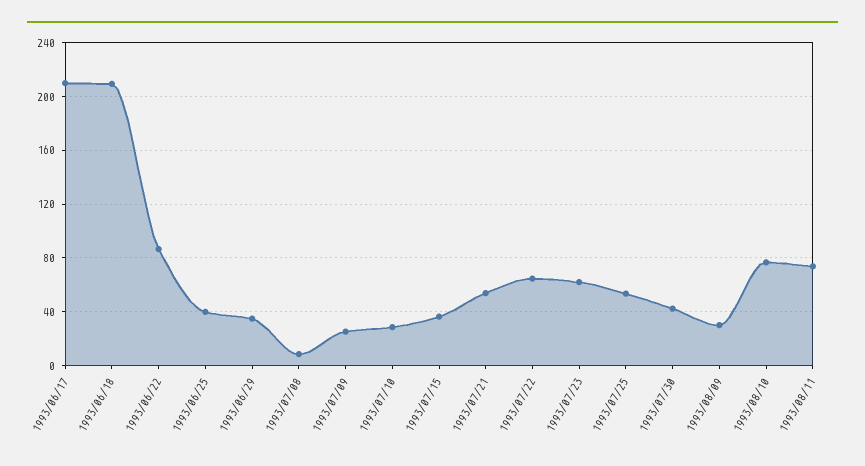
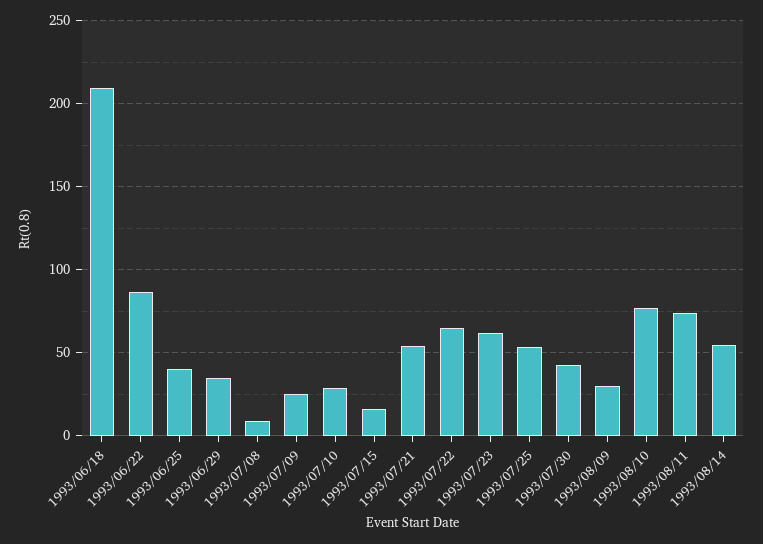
1993/06/17: 210 -> none
1993/07/15: 35 -> 15
1993/08/14: none -> 55

